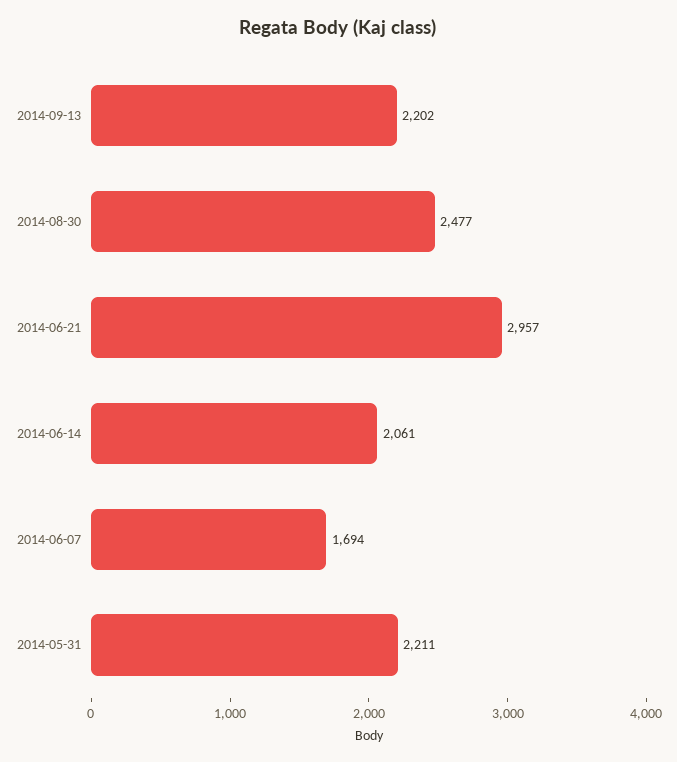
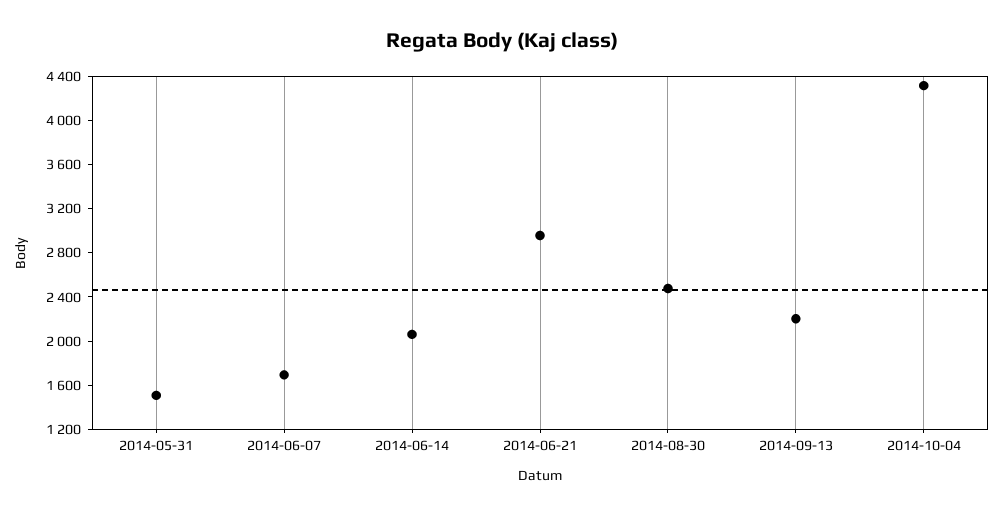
2014-05-31: 2211 -> 1500
2014-10-04: none -> 4300

